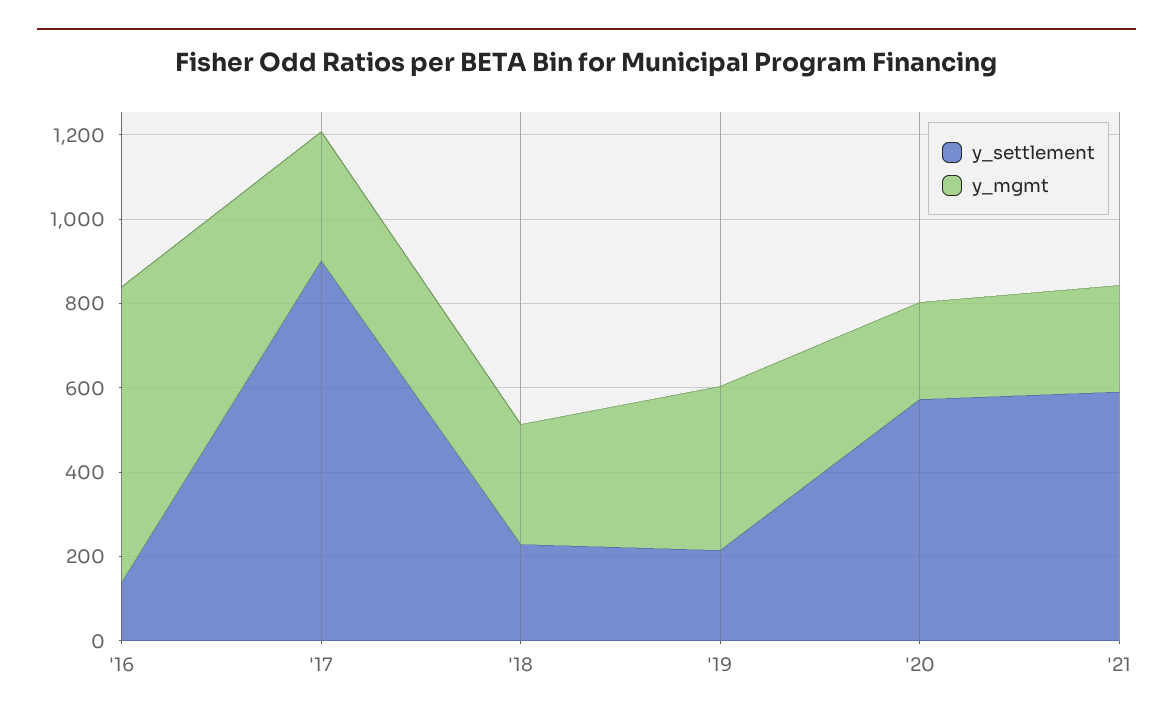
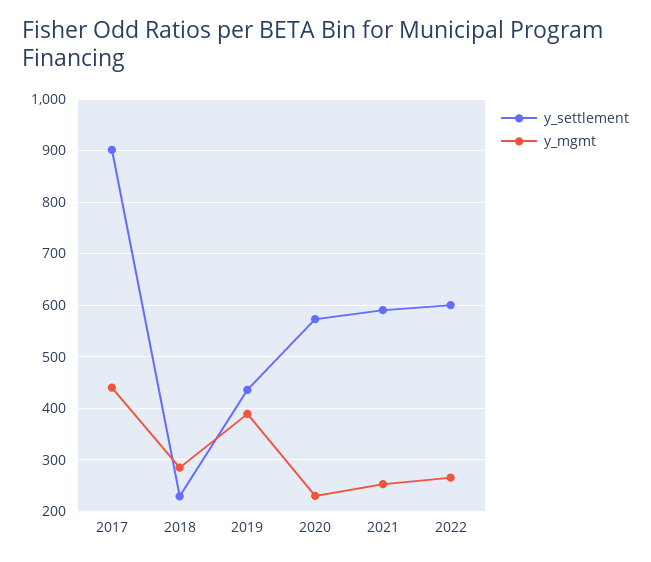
y_settlement, '16: 150 -> none
y_mgmt, '16: 700 -> none
y_mgmt, '17: 300 -> 440
y_settlement, '19: 200 -> 440
y_settlement, 2022: none -> 600
y_mgmt, 2022: none -> 260

